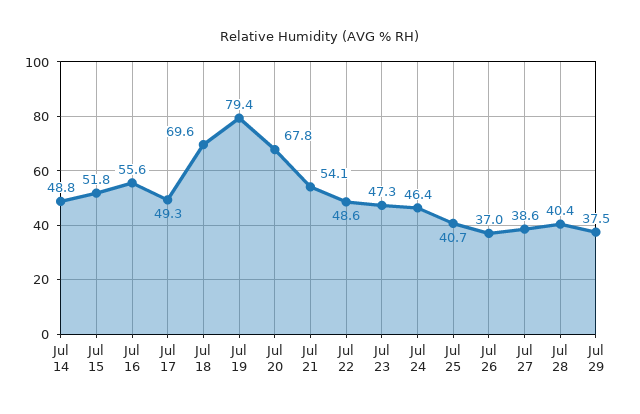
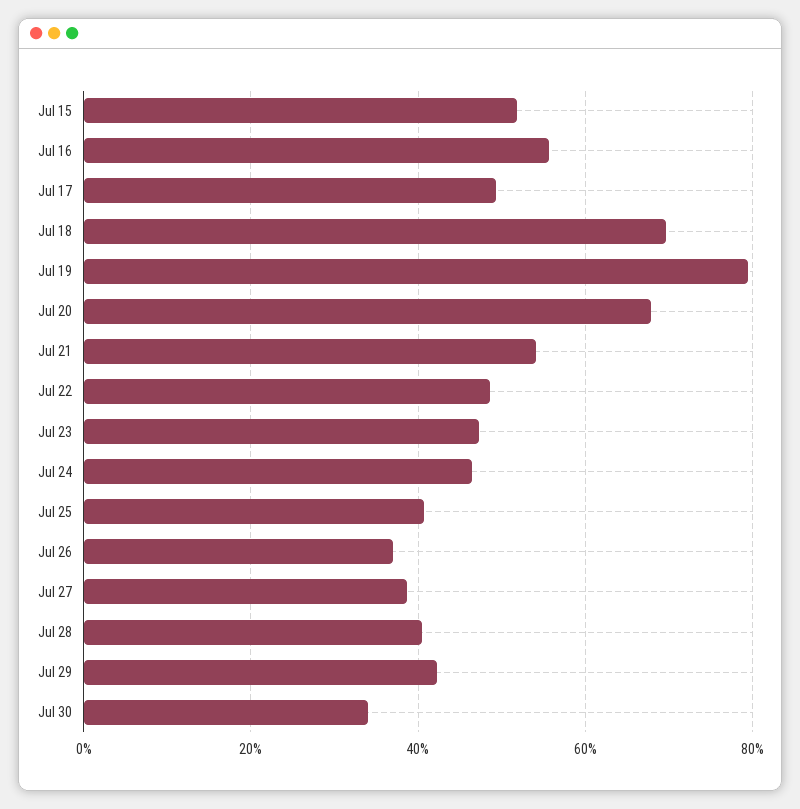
Jul 14: 48.8 -> none
Jul 29: 37.5 -> 42
Jul 30: none -> 34

